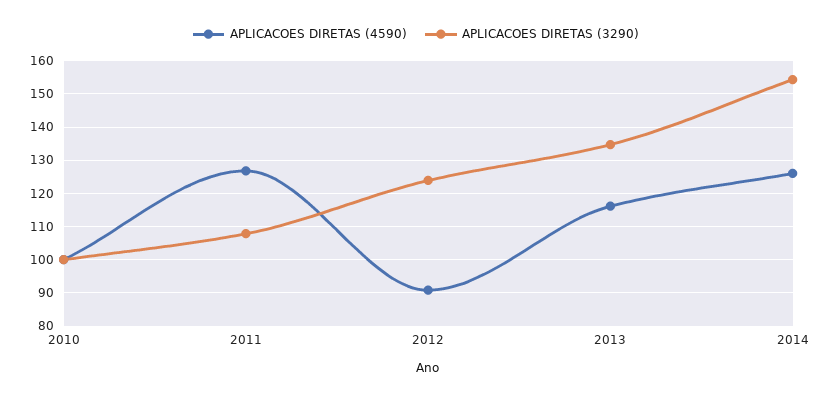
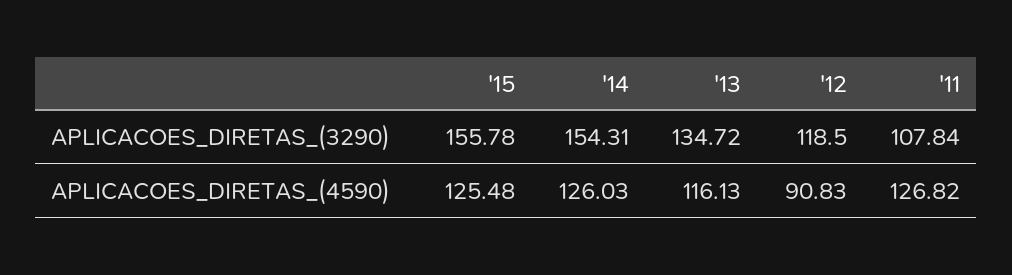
APLICACOES DIRETAS (4590), 2010: 100 -> none
APLICACOES DIRETAS (3290), 2010: 100 -> none
APLICACOES DIRETAS (3290), 2012: 124 -> 118.5
APLICACOES DIRETAS (3290), '15: none -> 155.78
APLICACOES DIRETAS (4590), '15: none -> 125.48

